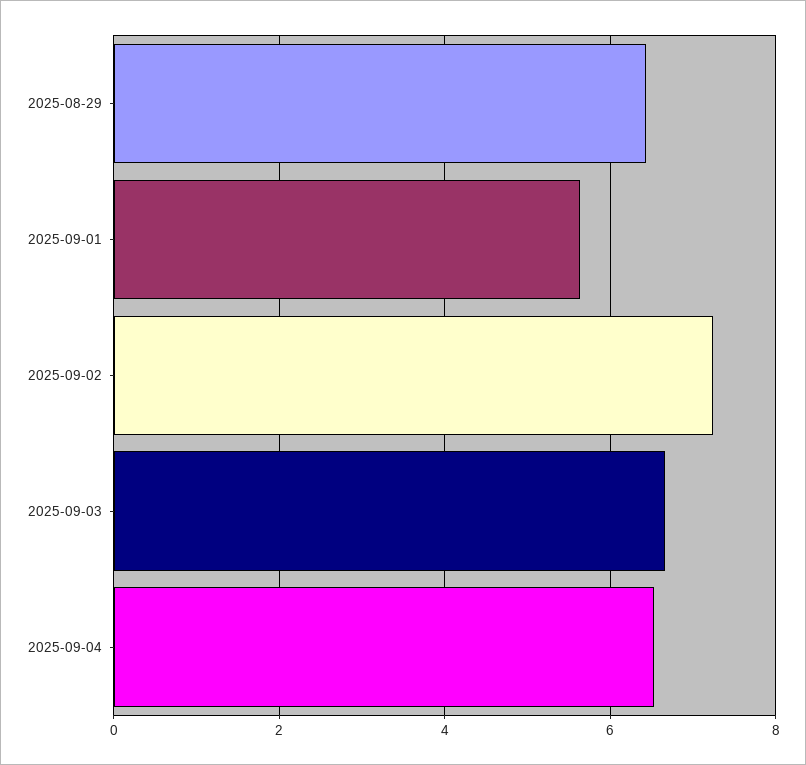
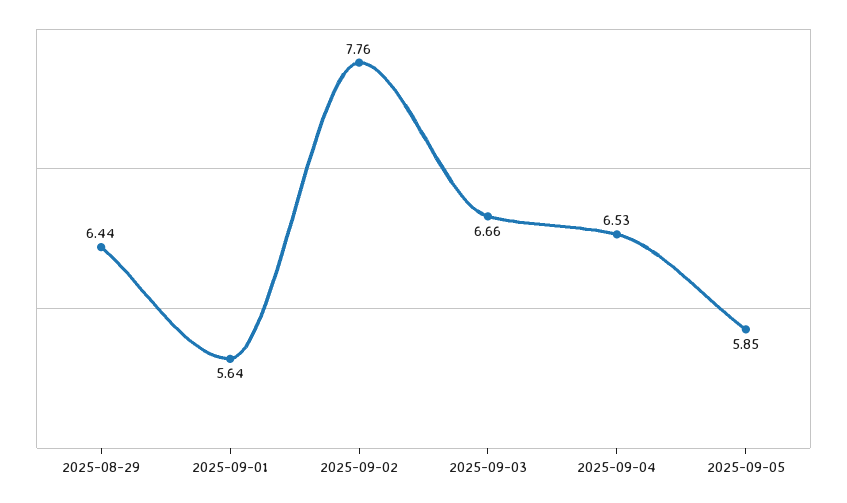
2025-09-02: 7.2 -> 7.76
2025-09-05: none -> 5.85

